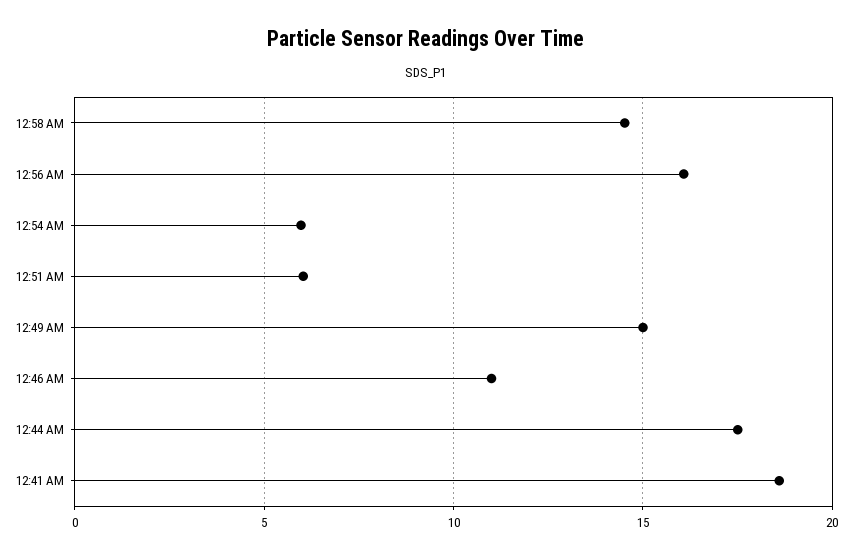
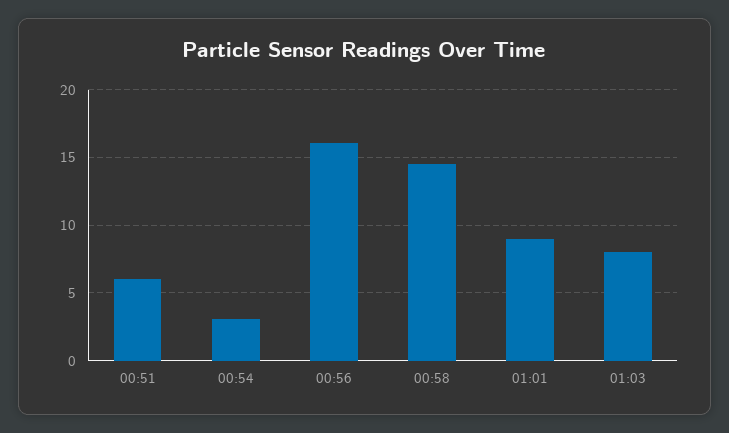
12:54 AM: 6 -> 3
12:49 AM: 15 -> none
12:46 AM: 11 -> none
12:44 AM: 17.5 -> none
12:41 AM: 18.5 -> none
01:01: none -> 9
01:03: none -> 8

